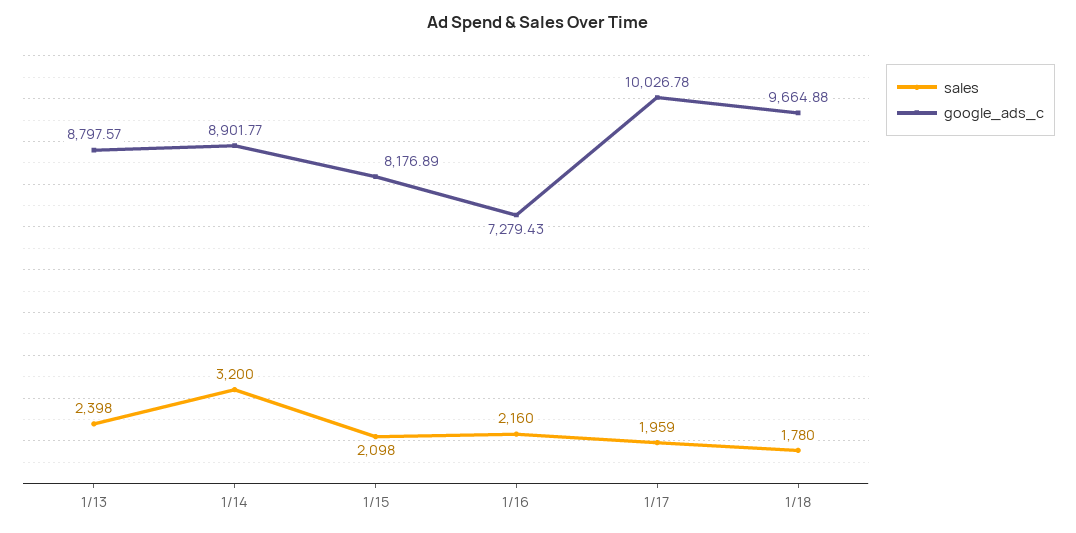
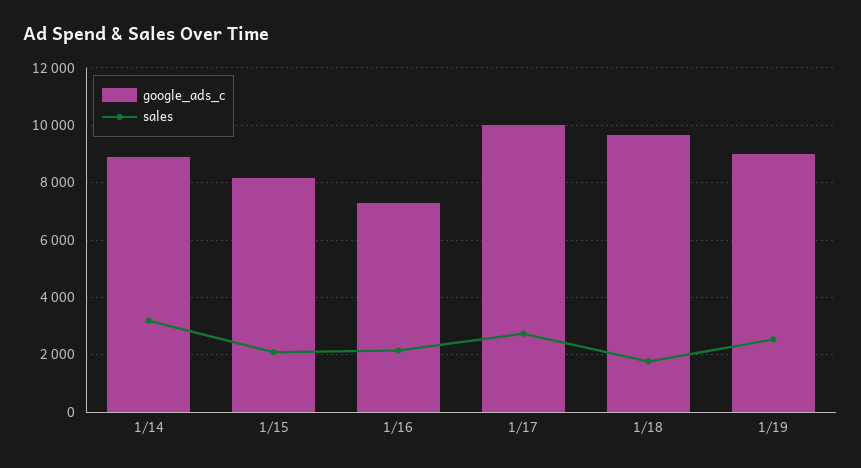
sales, 1/13: 2398 -> none
google_ads_c, 1/13: 8797.57 -> none
sales, 1/17: 1959 -> 2750
google_ads_c, 1/19: none -> 9000
sales, 1/19: none -> 2500

